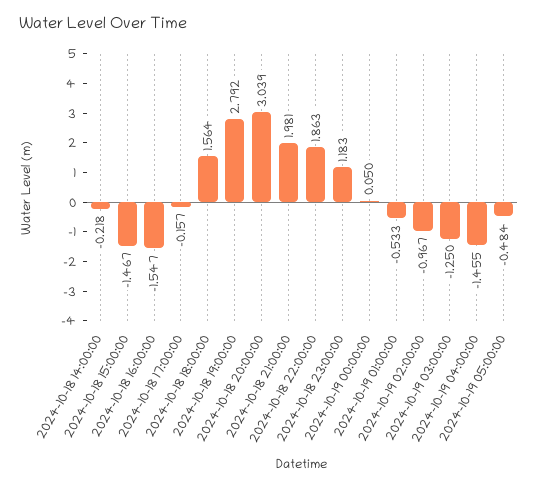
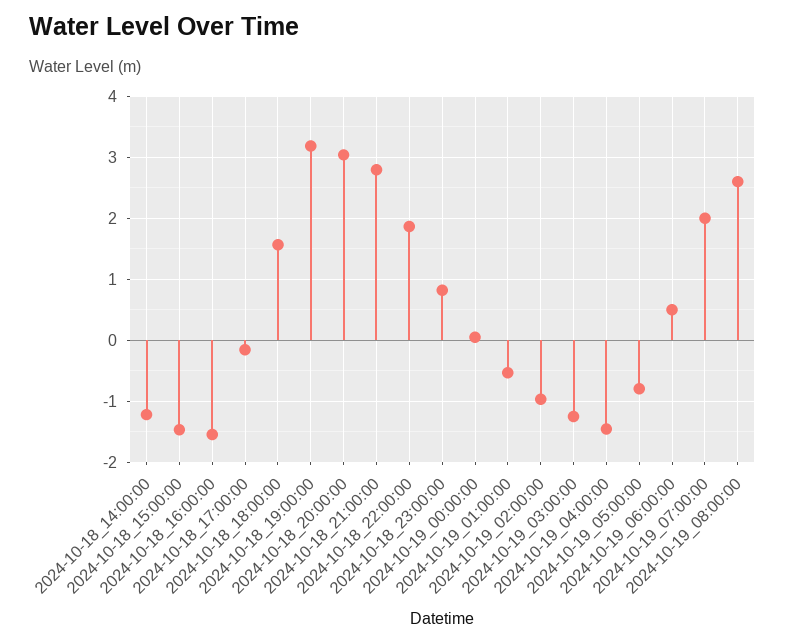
2024-10-18 14:00:00: -0.218 -> -1.2
2024-10-18 19:00:00: 2.792 -> 3.2
2024-10-18 21:00:00: 1.981 -> 2.8
2024-10-18 23:00:00: 1.183 -> 0.8
2024-10-19 05:00:00: -0.484 -> -0.8
2024-10-19_06:00:00: none -> 0.5
2024-10-19_07:00:00: none -> 2
2024-10-19_08:00:00: none -> 2.6

